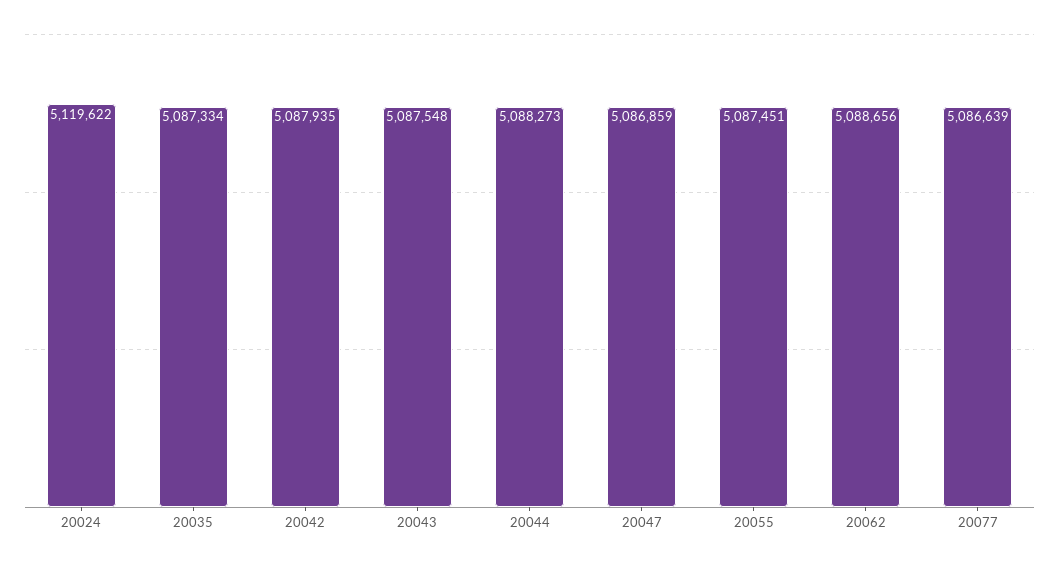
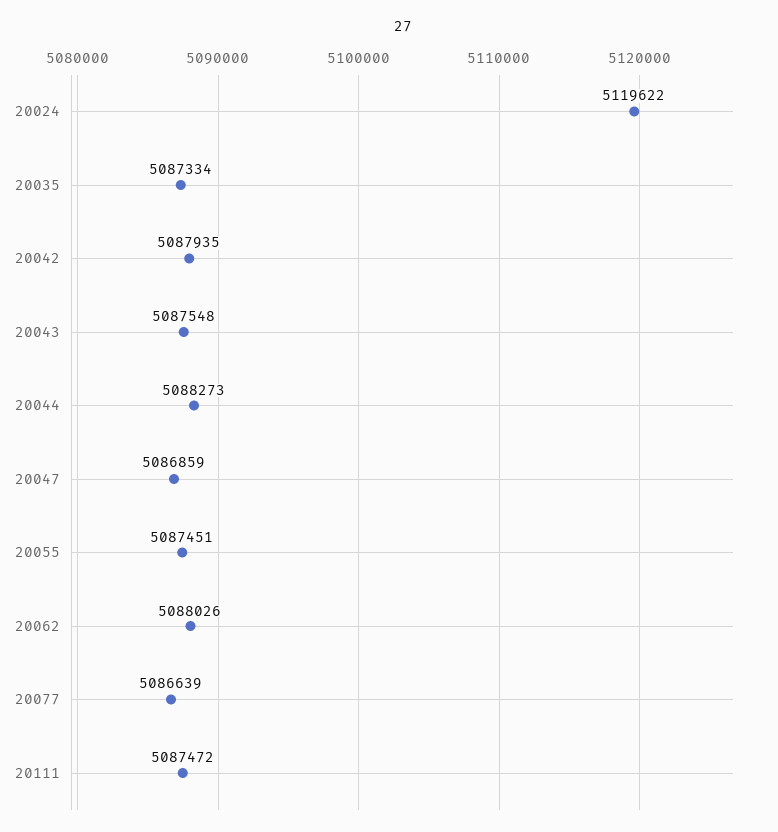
20062: 5088656 -> 5088026
20111: none -> 5087472

